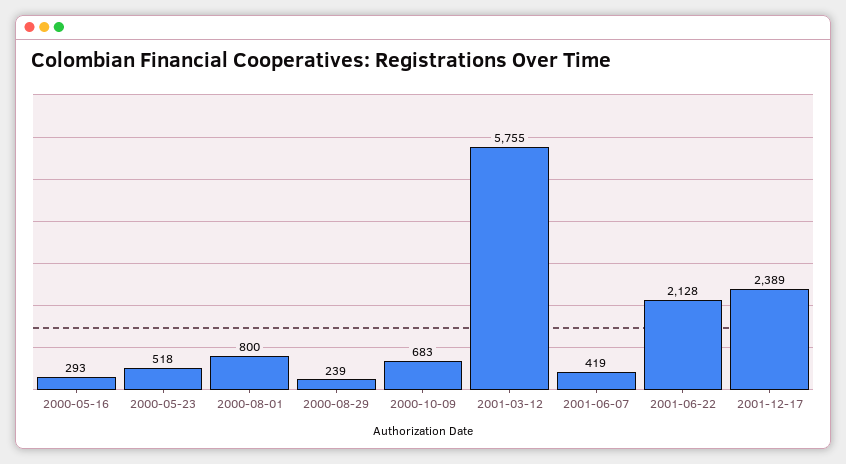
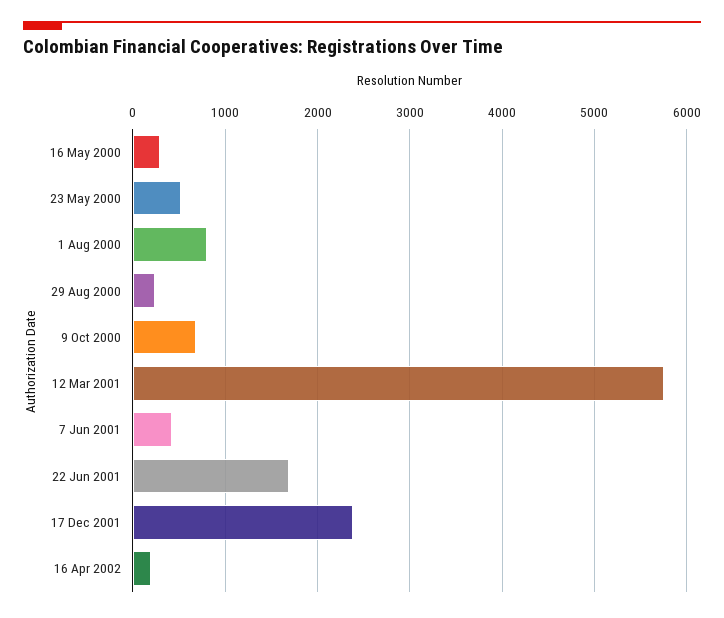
2001-06-22: 2128 -> 1700
16 Apr 2002: none -> 200

